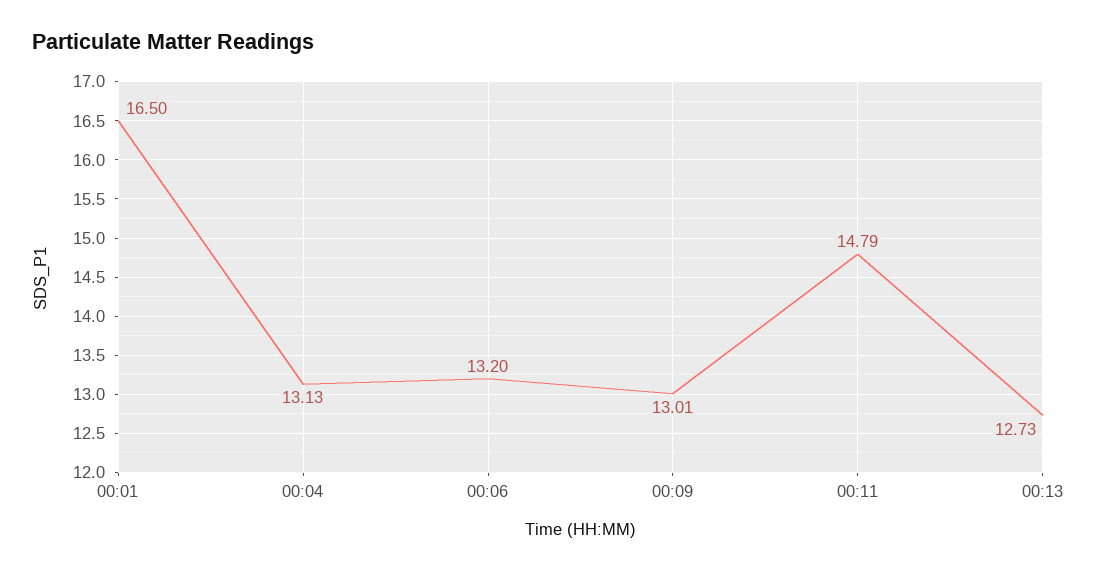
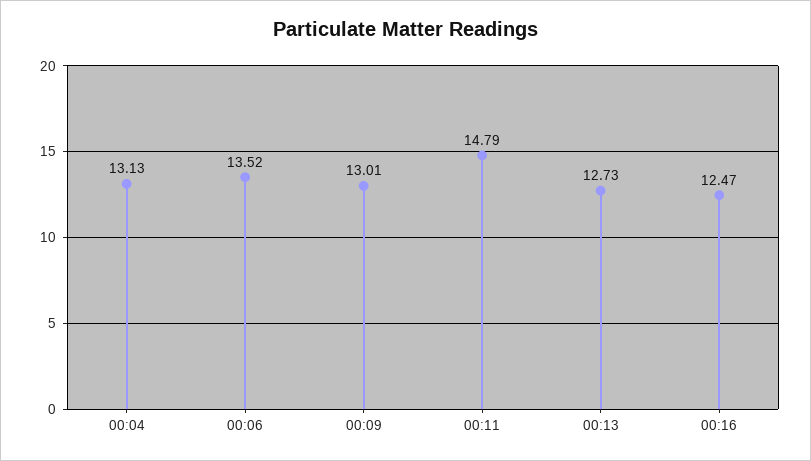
00:01: 16.5 -> none
00:06: 13.2 -> 13.52
00:16: none -> 12.47

